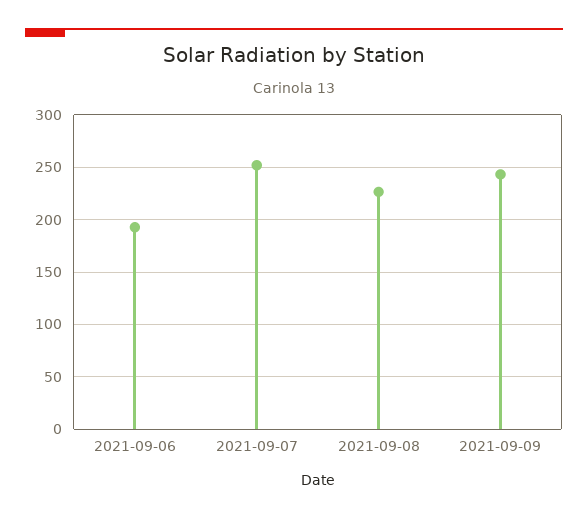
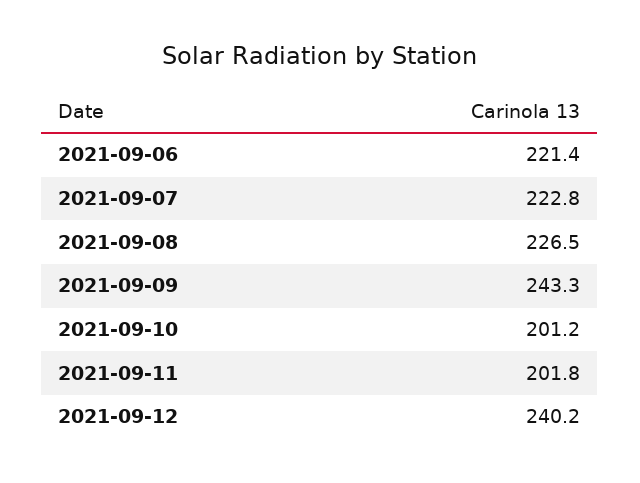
2021-09-06: 190 -> 221.4
2021-09-07: 250 -> 222.8
2021-09-10: none -> 201.2
2021-09-11: none -> 201.8
2021-09-12: none -> 240.2

